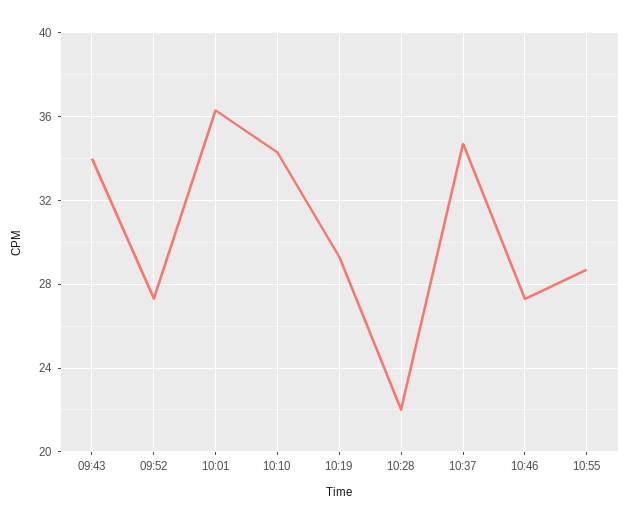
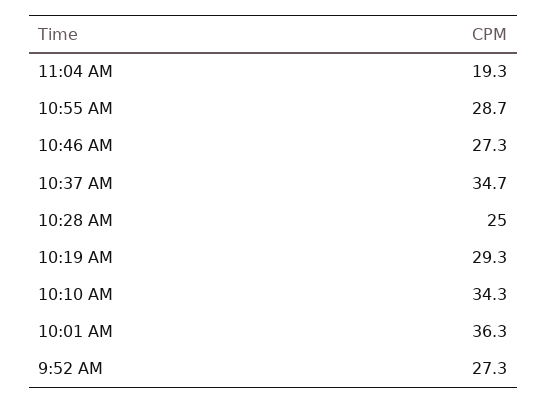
09:43: 34 -> none
10:28: 22 -> 25
11:04 AM: none -> 19.3

